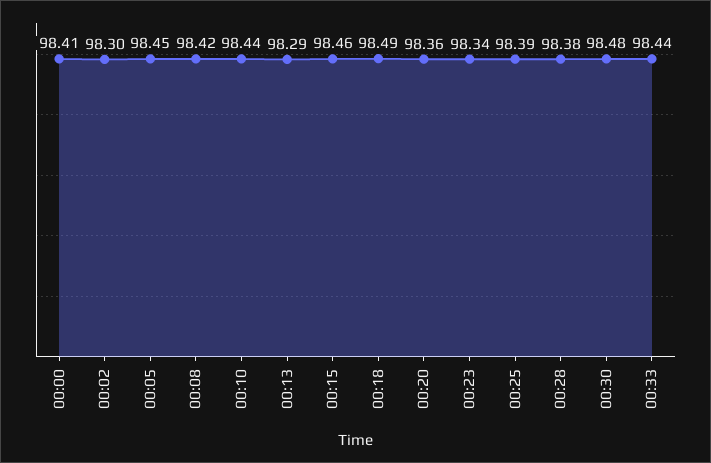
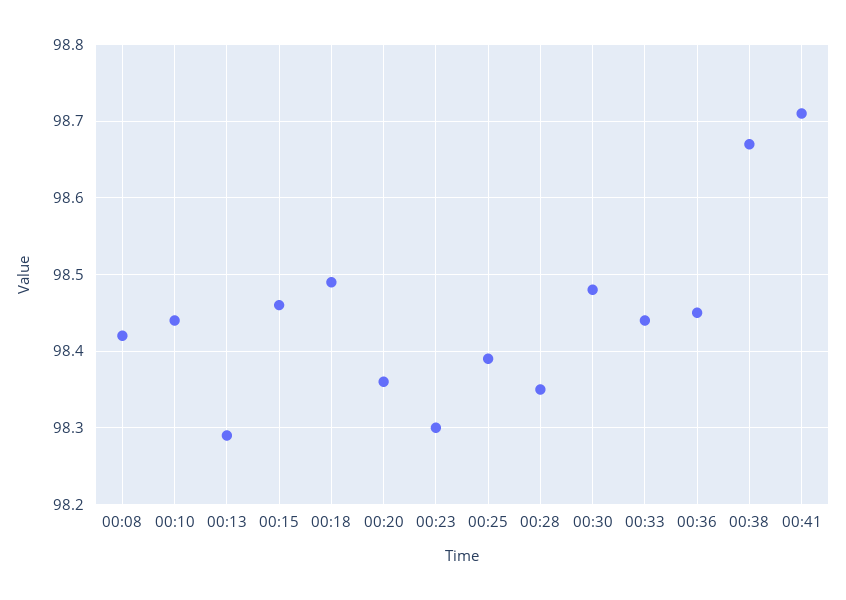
00:00: 98.41 -> none
00:02: 98.3 -> none
00:05: 98.45 -> none
00:23: 98.34 -> 98.3
00:28: 98.38 -> 98.35
00:36: none -> 98.45
00:38: none -> 98.67
00:41: none -> 98.71

